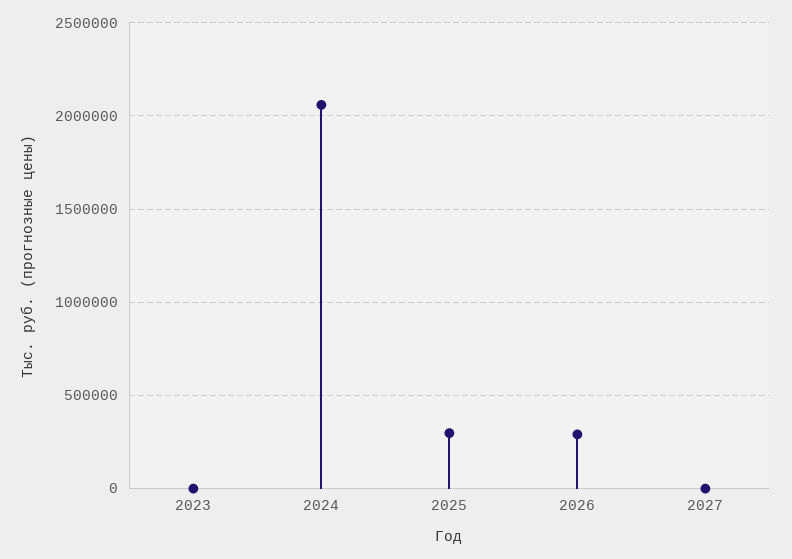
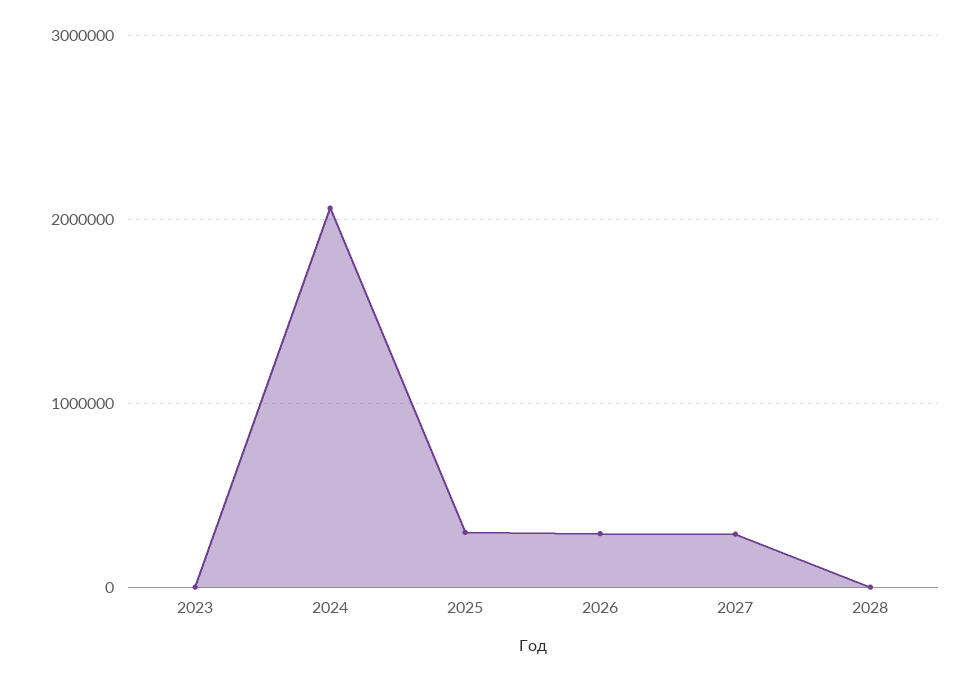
2027: 0 -> 300000
2028: none -> 0

